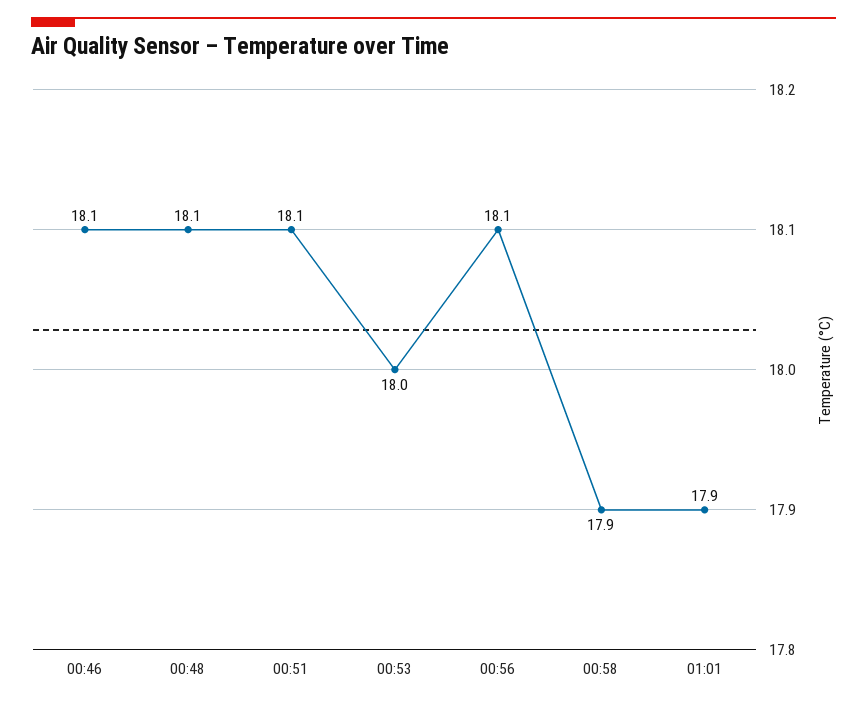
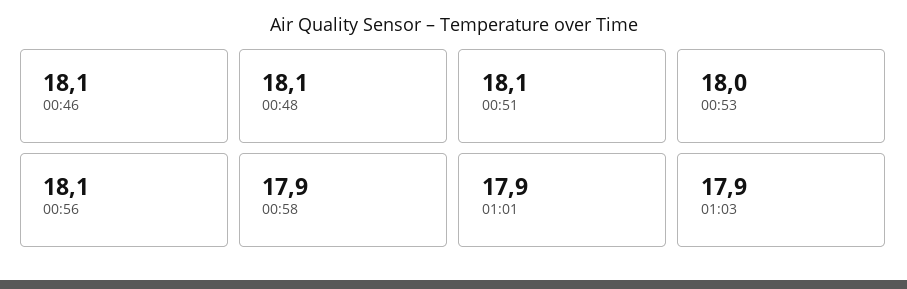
01:03: none -> 17.9

